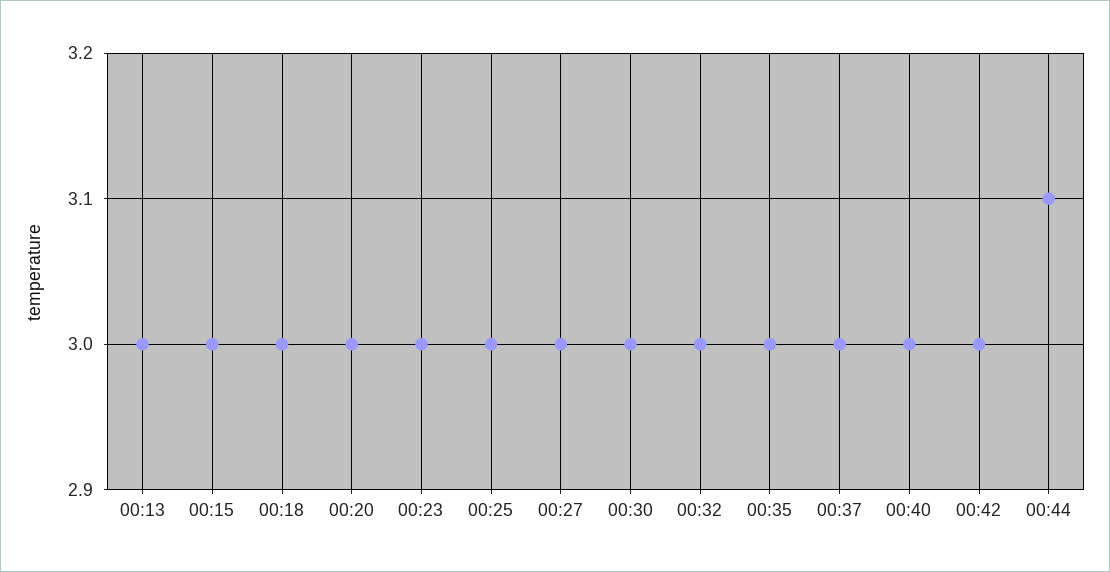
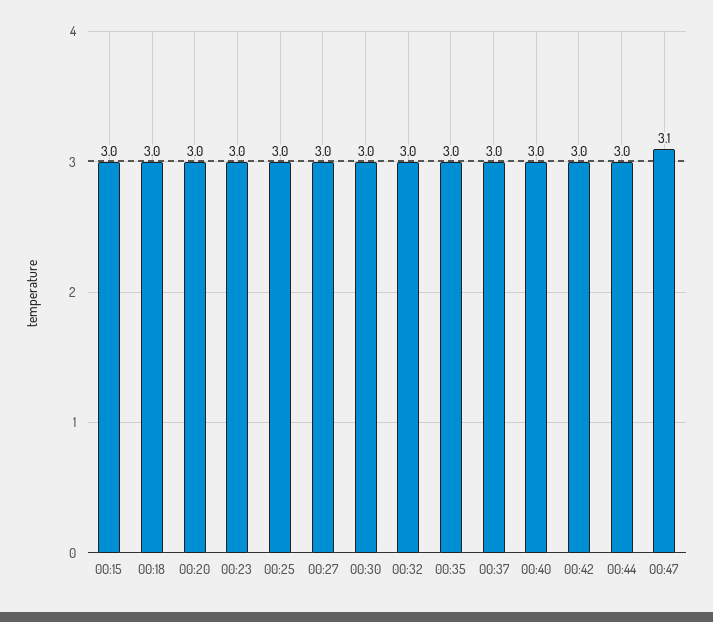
00:13: 3 -> none
00:44: 3.1 -> 3
00:47: none -> 3.1

